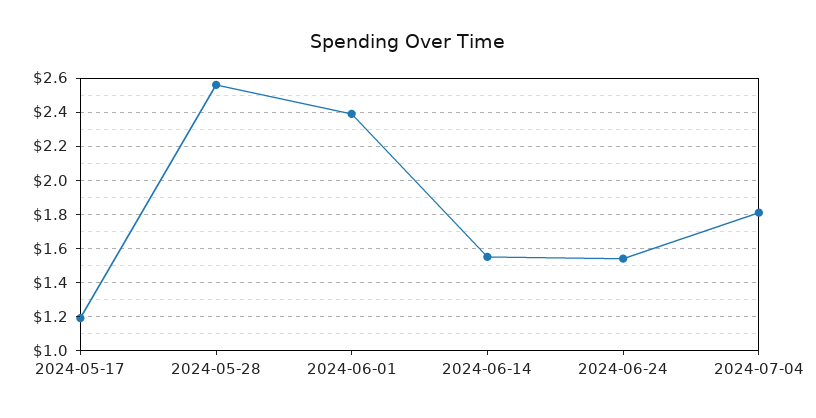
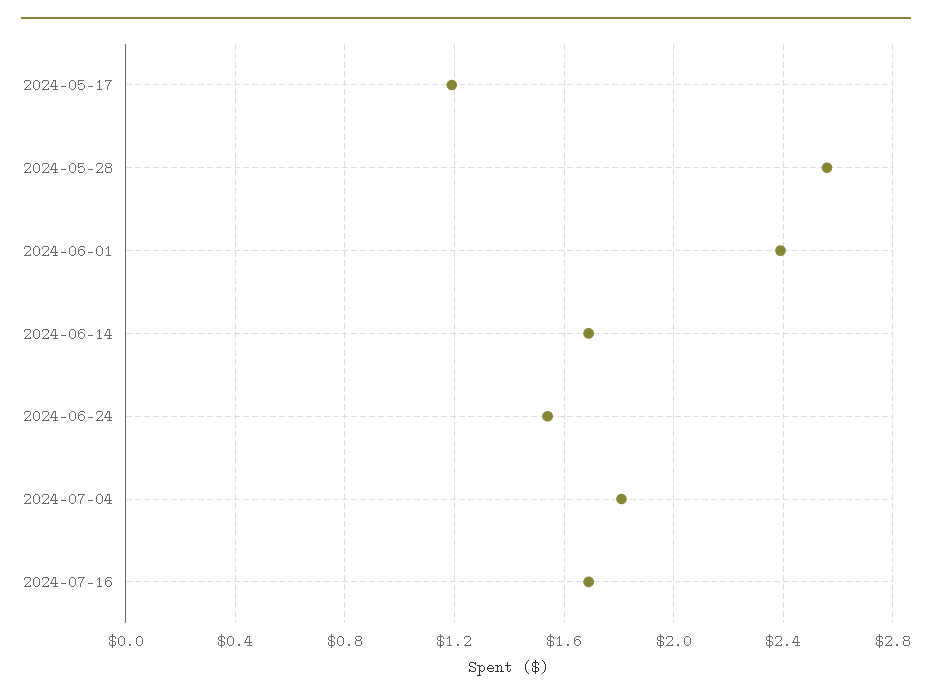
2024-06-14: 1.55 -> 1.7
2024-07-16: none -> 1.7

